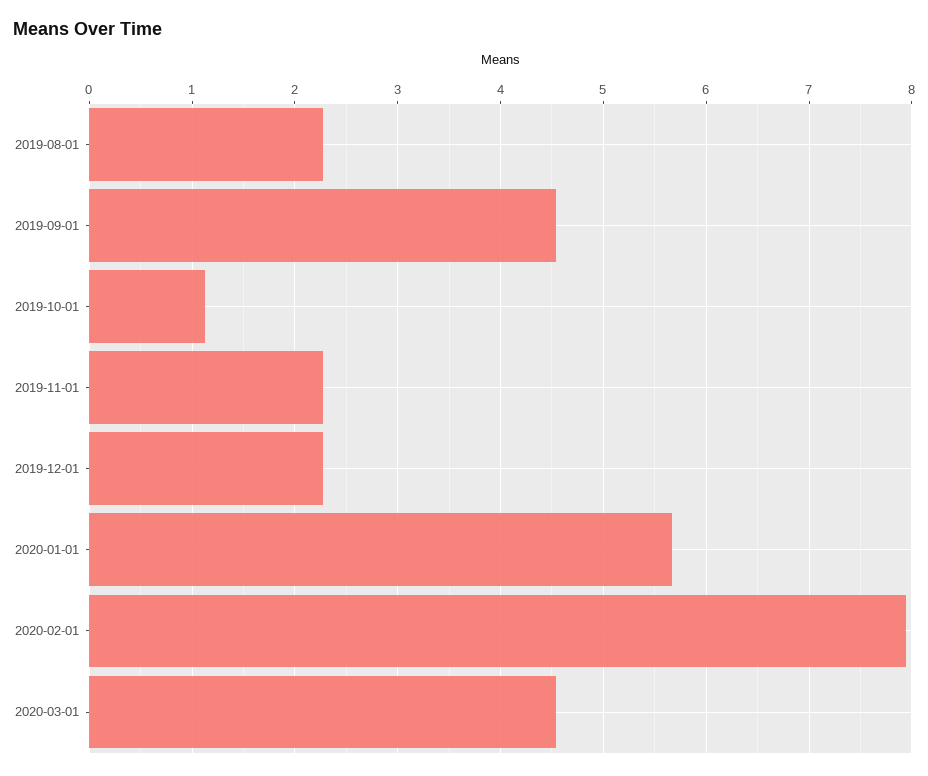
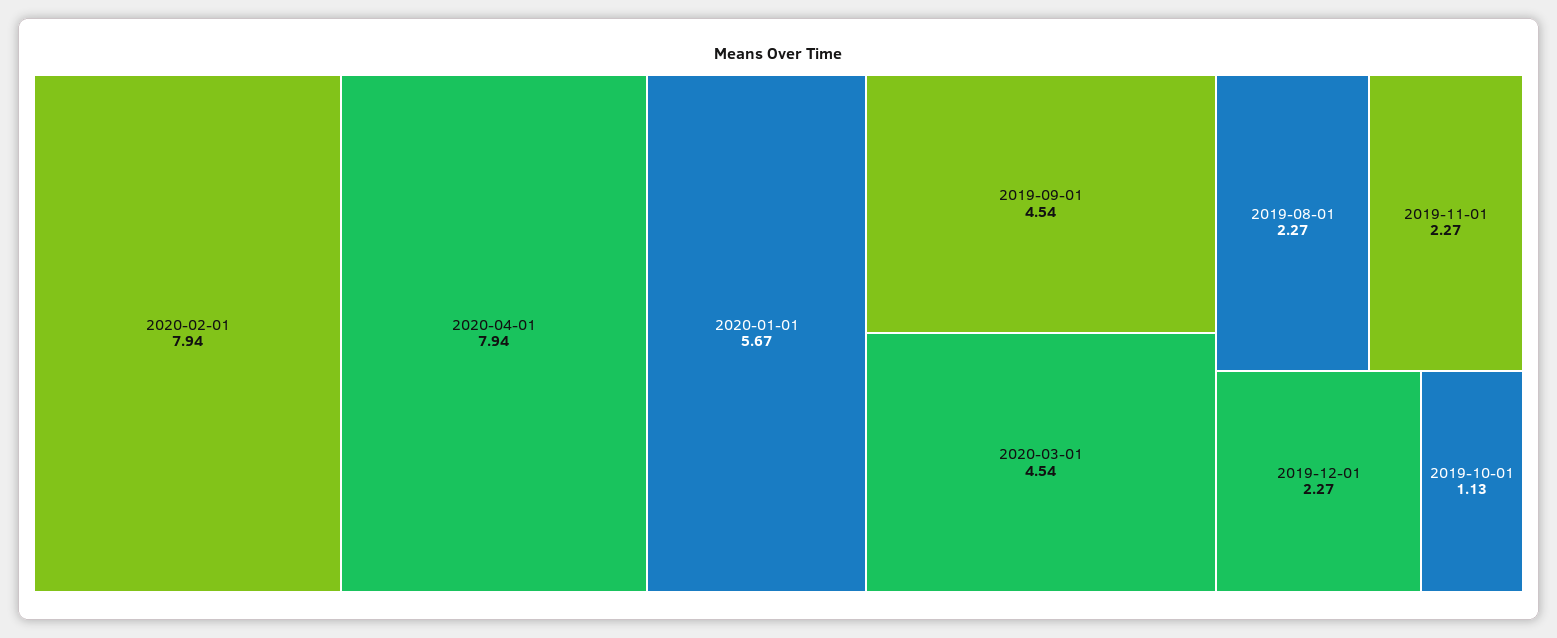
2020-04-01: none -> 7.94

